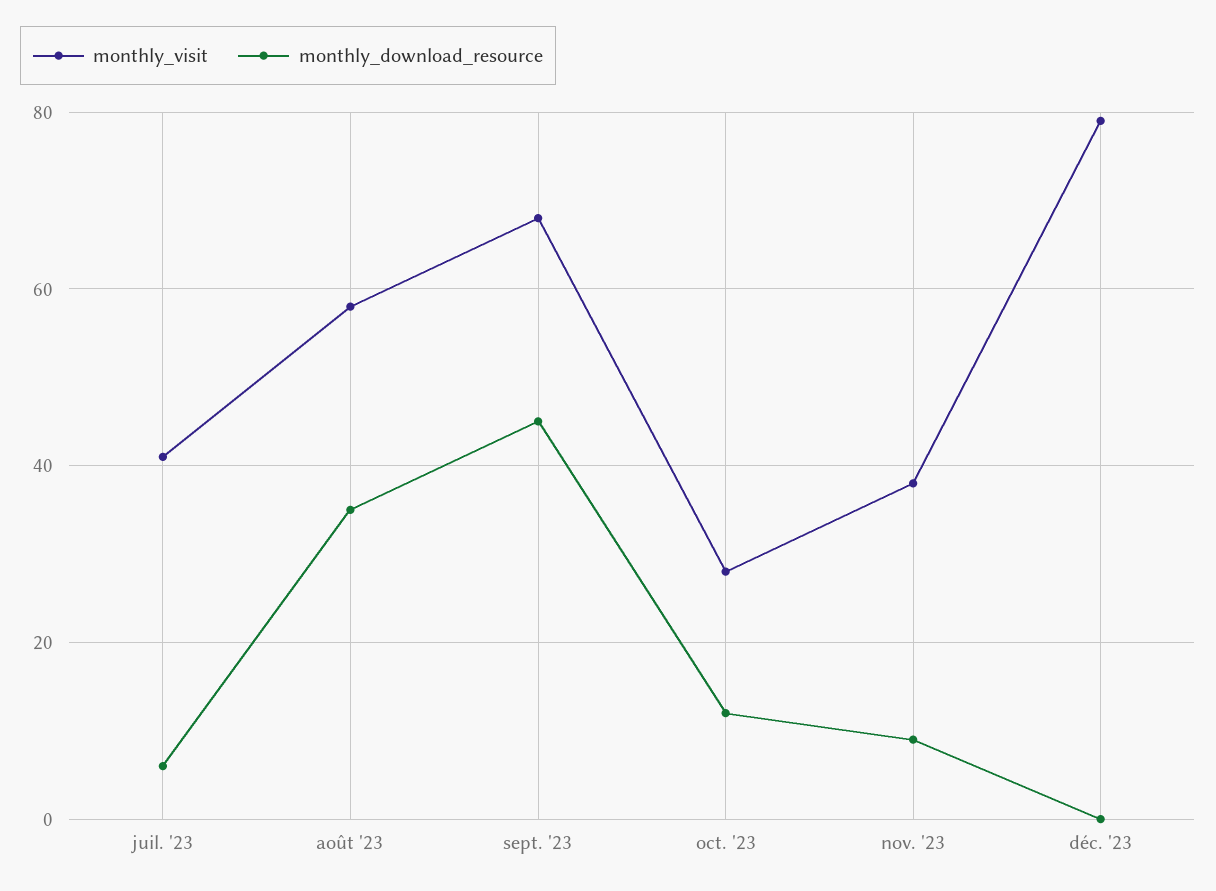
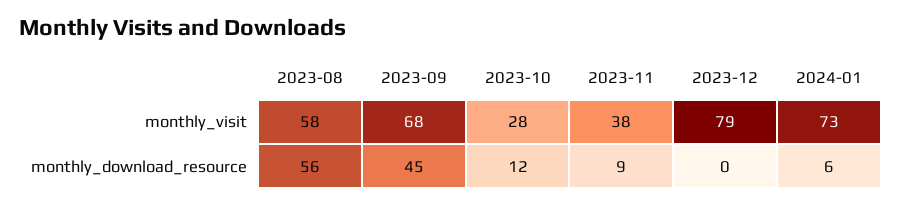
monthly_visit, juil. '23: 40 -> none
monthly_download_resource, juil. '23: 5 -> none
monthly_download_resource, août '23: 35 -> 56
monthly_visit, 2024-01: none -> 73
monthly_download_resource, 2024-01: none -> 6

